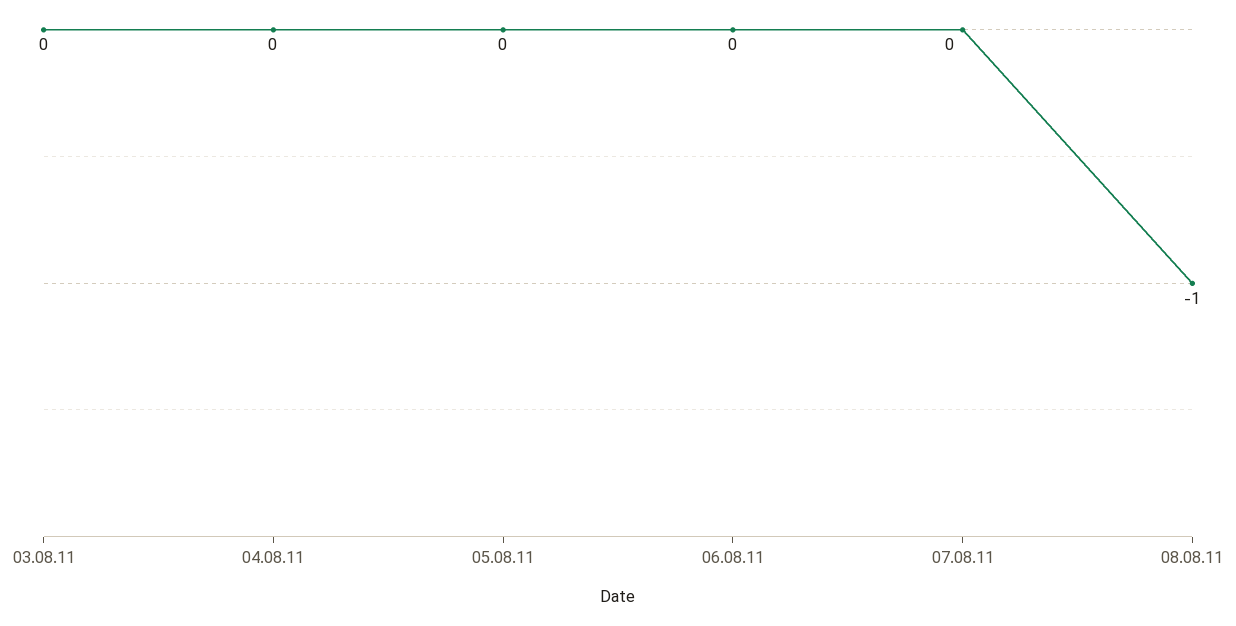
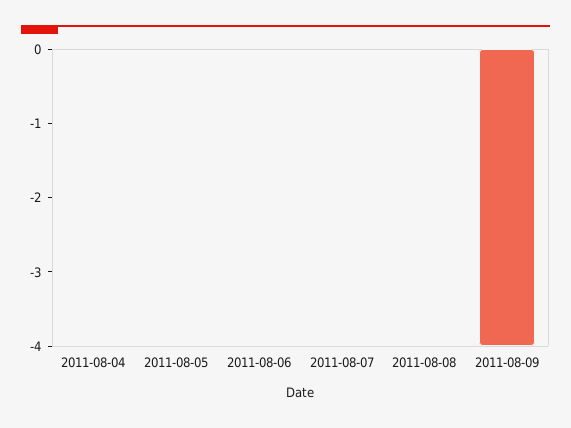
03.08.11: 0 -> none
08.08.11: -1 -> 0
2011-08-09: none -> -4

